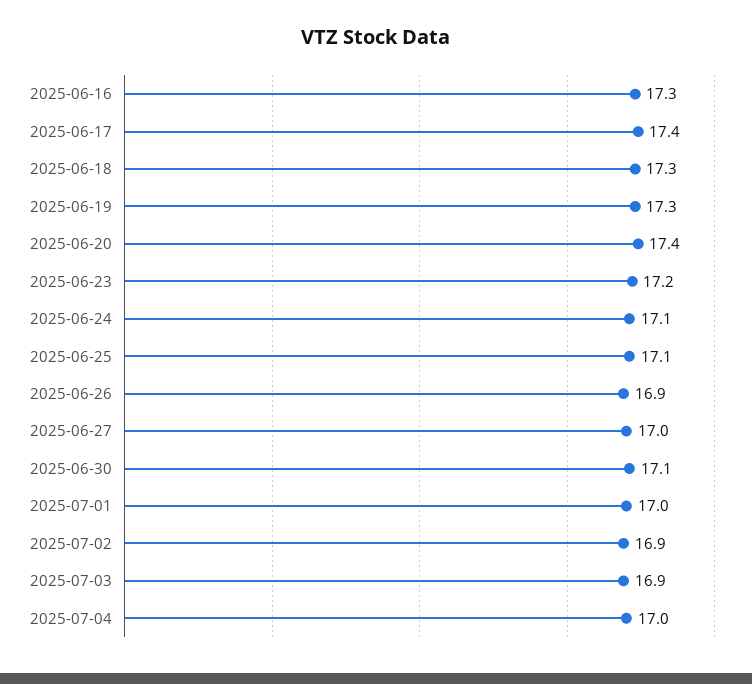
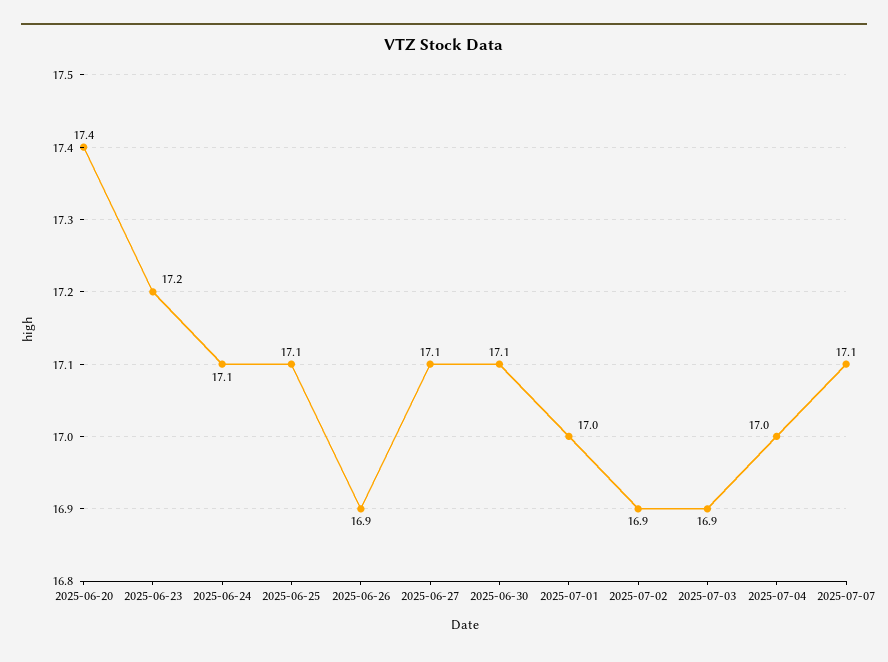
2025-06-16: 17.3 -> none
2025-06-17: 17.4 -> none
2025-06-18: 17.3 -> none
2025-06-19: 17.3 -> none
2025-06-27: 17 -> 17.1
2025-07-07: none -> 17.1

